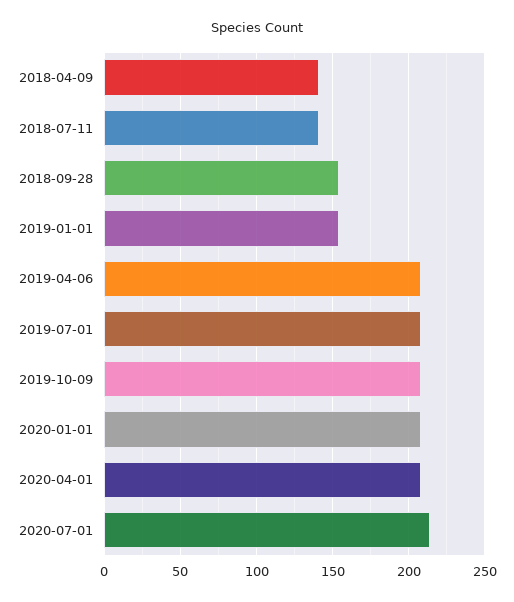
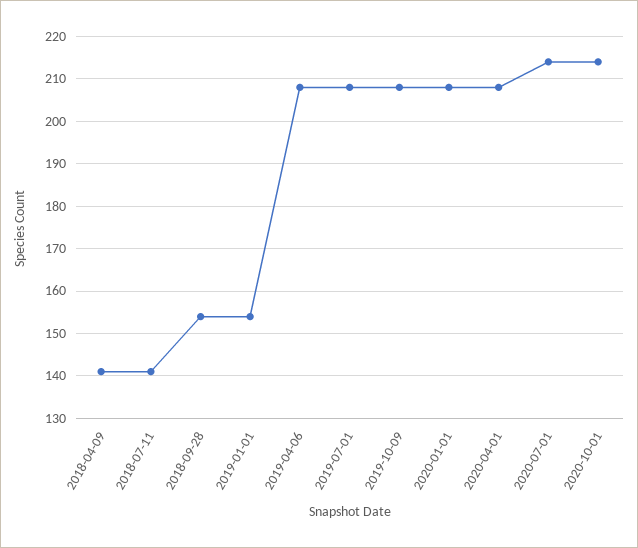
2020-10-01: none -> 215

